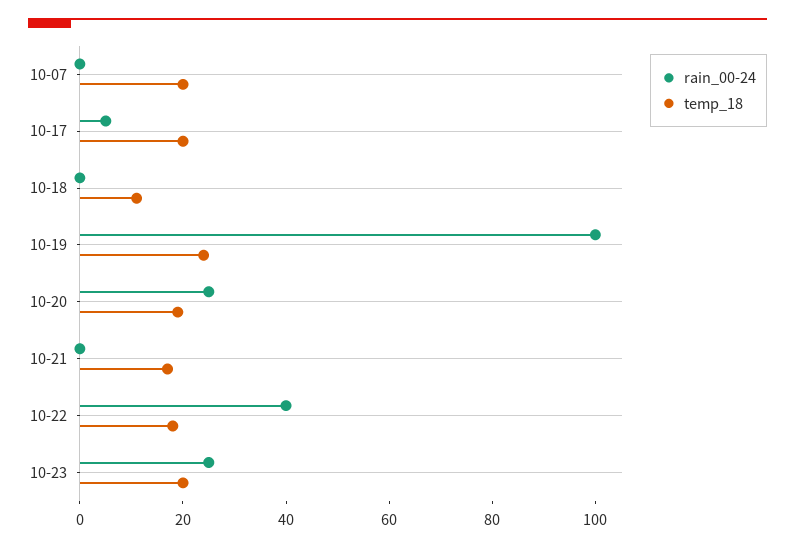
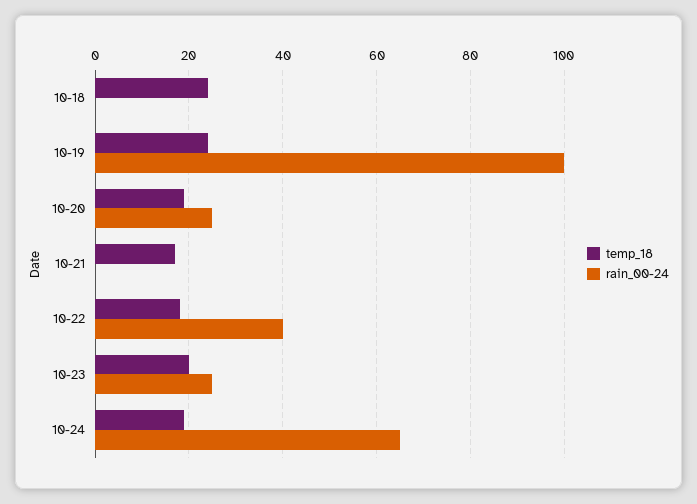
rain_00-24, 10-07: 0 -> none
temp_18, 10-07: 20 -> none
rain_00-24, 10-17: 5 -> none
temp_18, 10-17: 20 -> none
temp_18, 10-18: 10 -> 25
temp_18, 10-24: none -> 20
rain_00-24, 10-24: none -> 65

